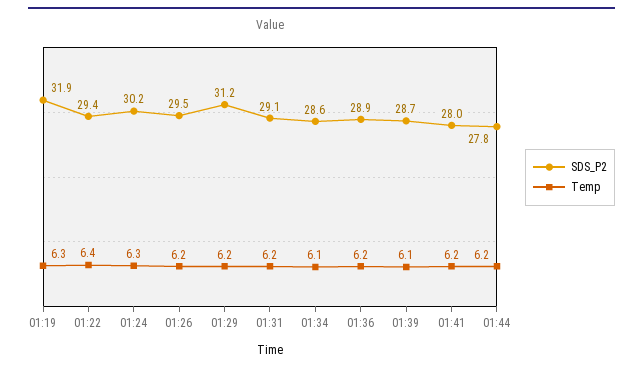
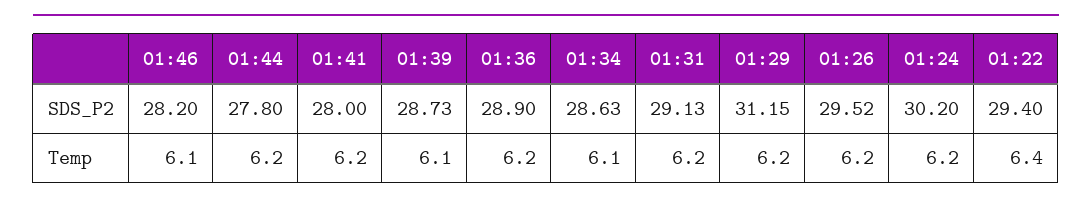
SDS_P2, 01:19: 31.9 -> none
Temp, 01:19: 6.3 -> none
Temp, 01:24: 6.3 -> 6.2
SDS_P2, 01:46: none -> 28.2
Temp, 01:46: none -> 6.1

